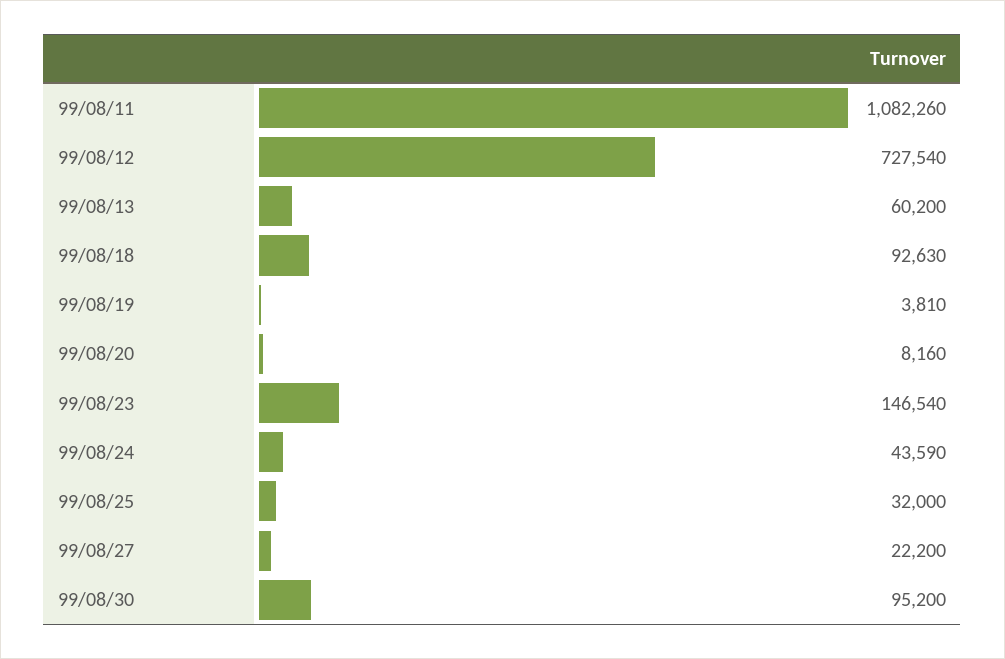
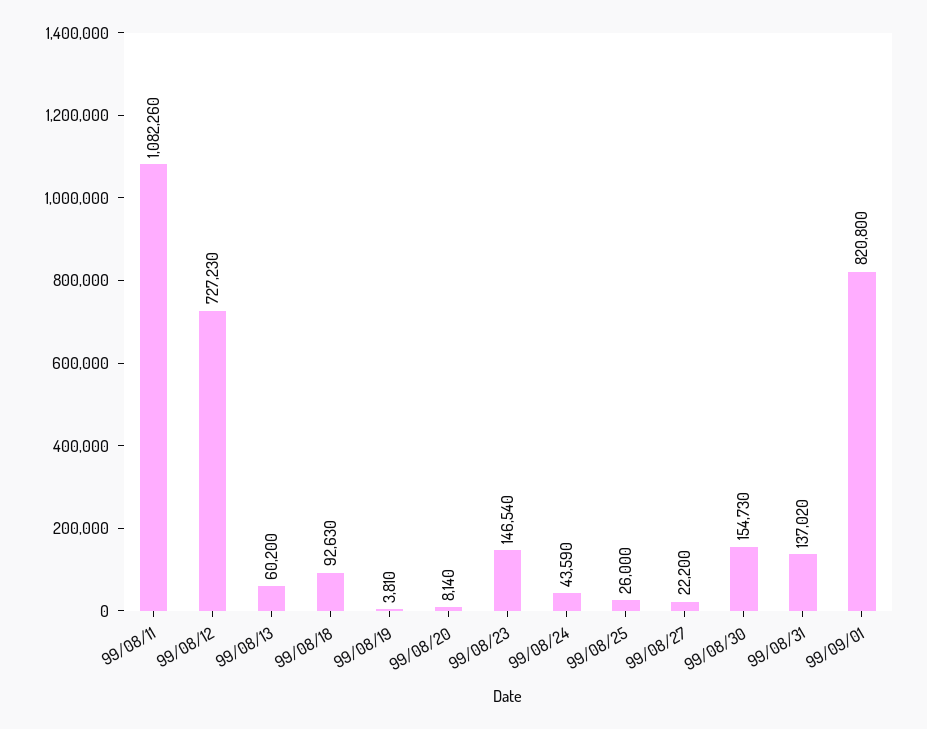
99/08/12: 727540 -> 727230
99/08/20: 8160 -> 8140
99/08/25: 32000 -> 26000
99/08/30: 95200 -> 154730
99/08/31: none -> 137020
99/09/01: none -> 820800

